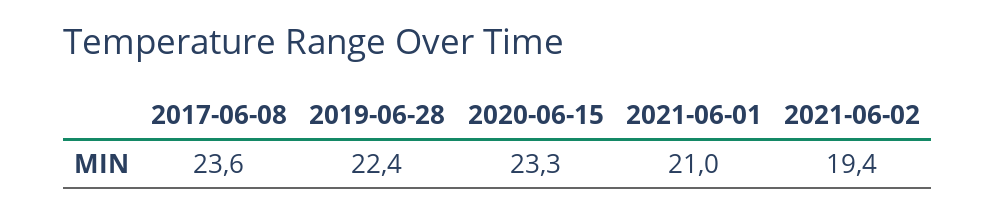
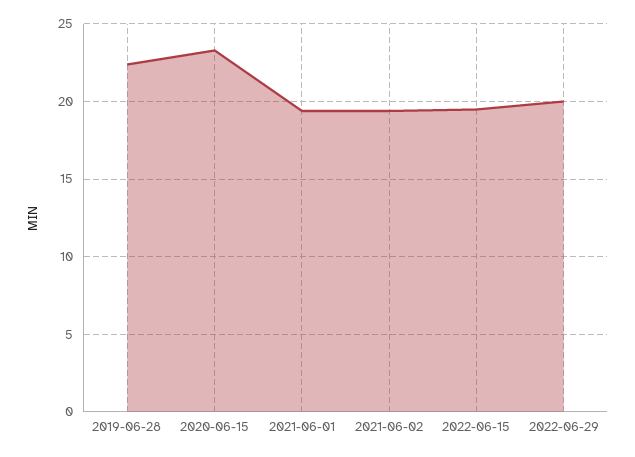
2017-06-08: 23.6 -> none
2021-06-01: 21 -> 19.5
2022-06-15: none -> 19.5
2022-06-29: none -> 20

